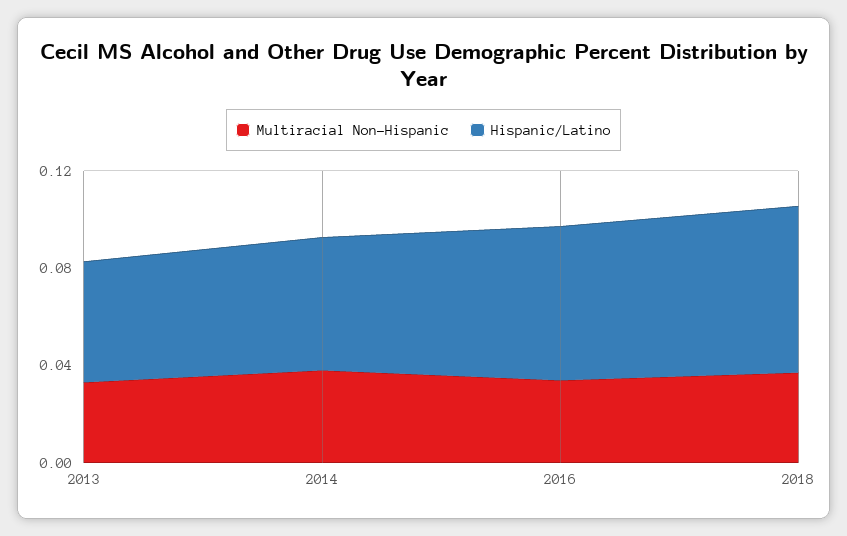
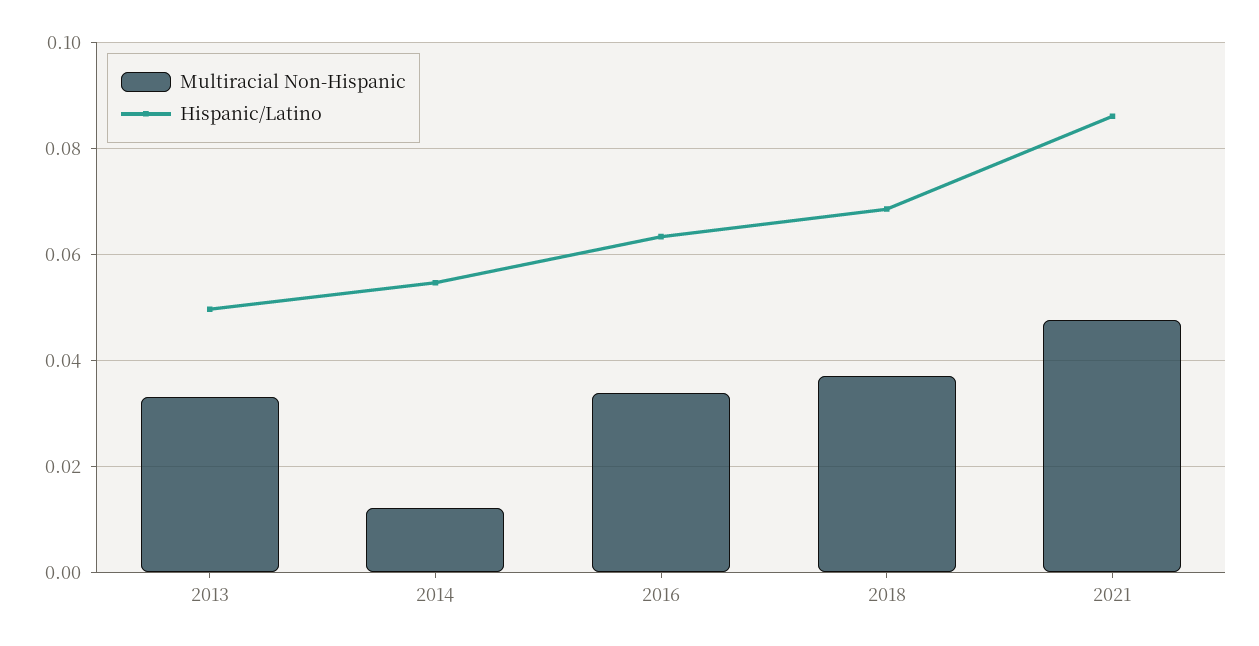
Multiracial Non-Hispanic, 2014: 0.04 -> 0.012
Multiracial Non-Hispanic, 2021: none -> 0.048
Hispanic/Latino, 2021: none -> 0.086

